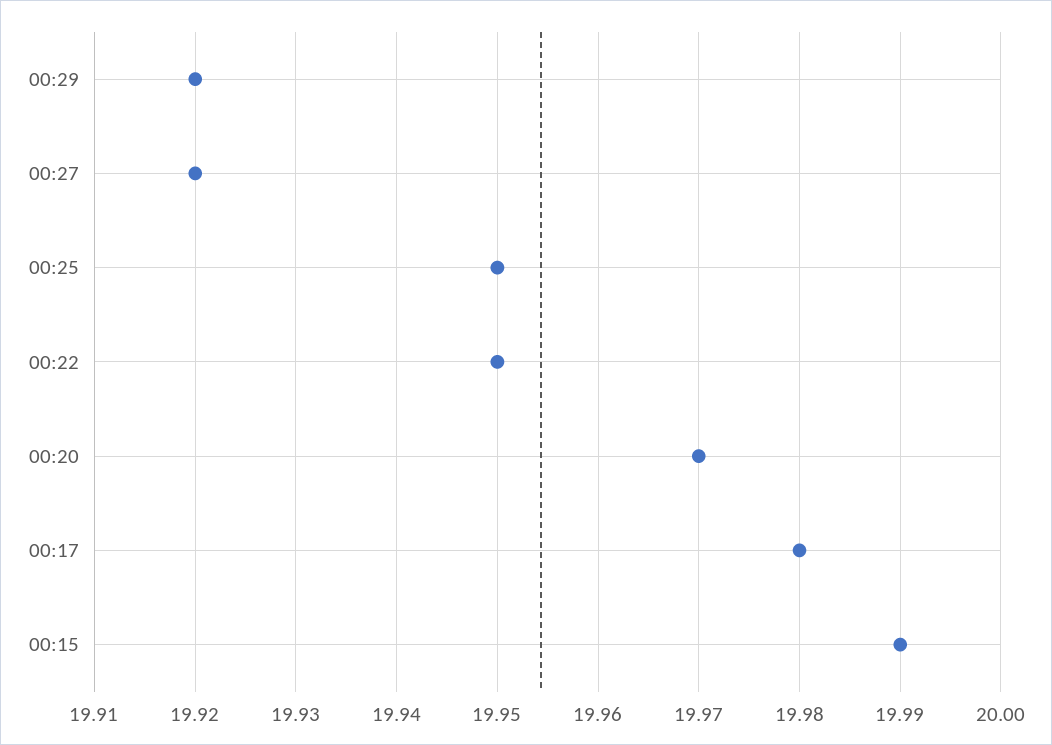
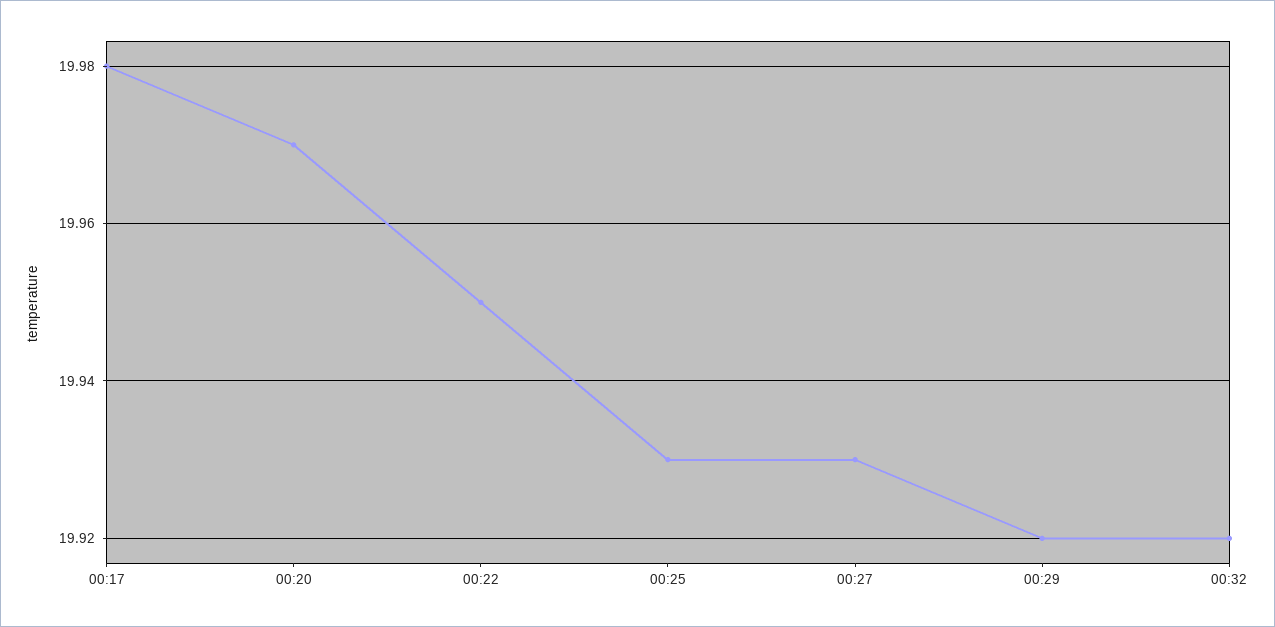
00:27: 19.92 -> 19.93
00:25: 19.95 -> 19.93
00:15: 19.99 -> none
00:32: none -> 19.92

